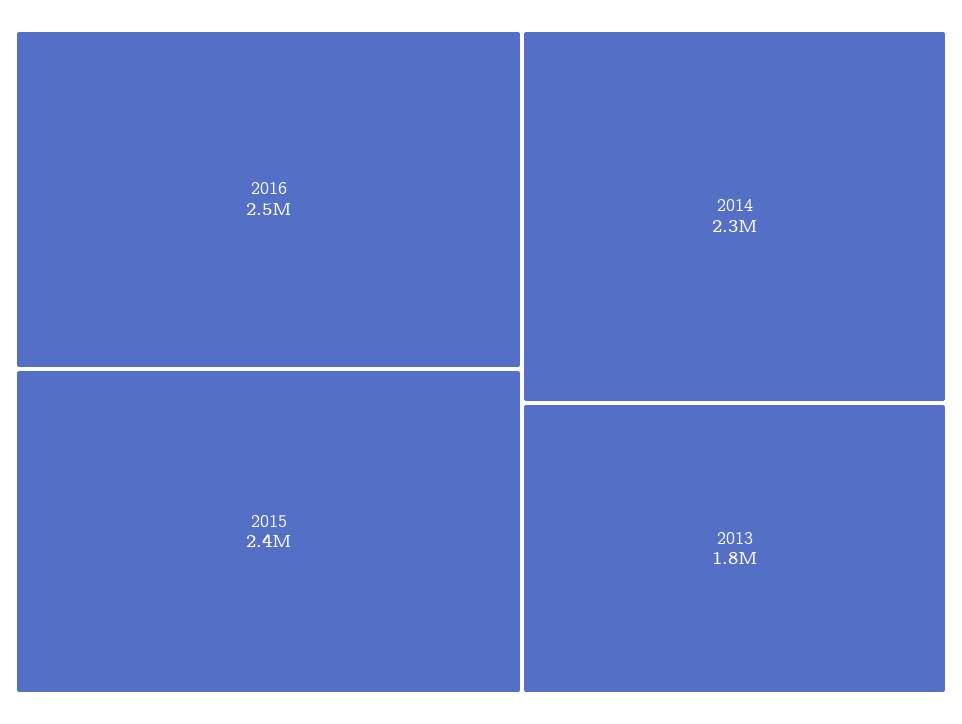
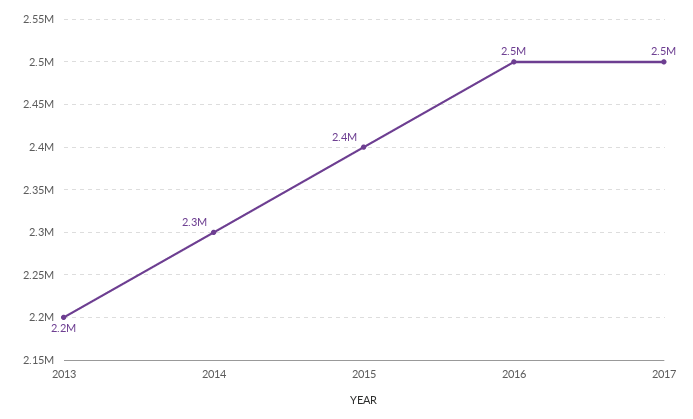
2013: 1800000 -> 2200000
2017: none -> 2500000

